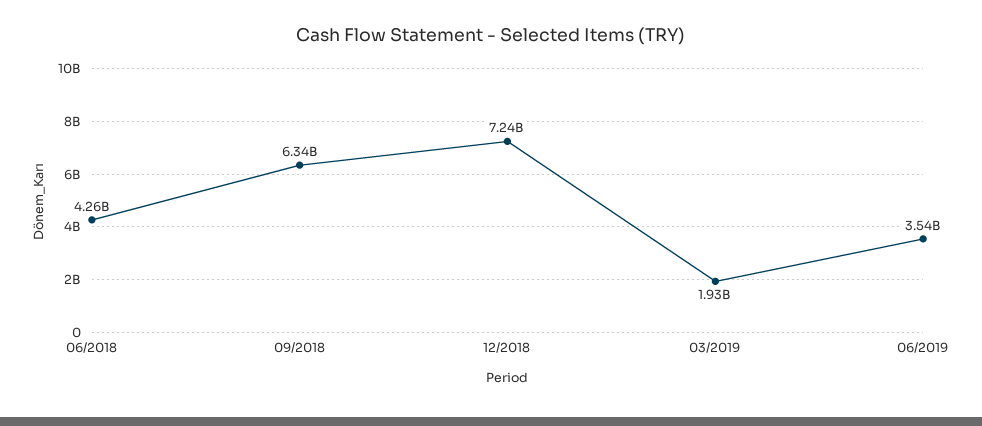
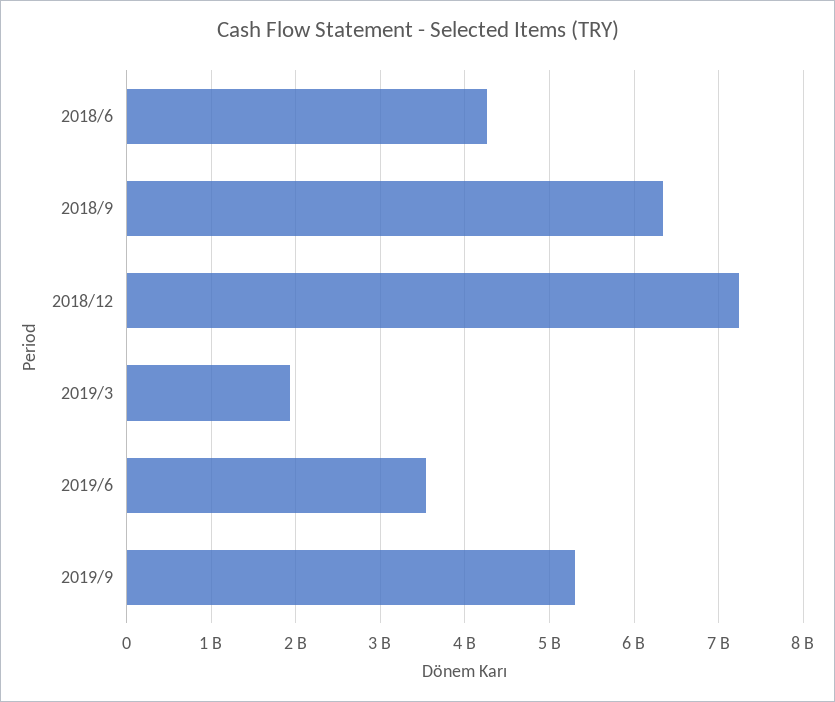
2019/9: none -> 5300000000

